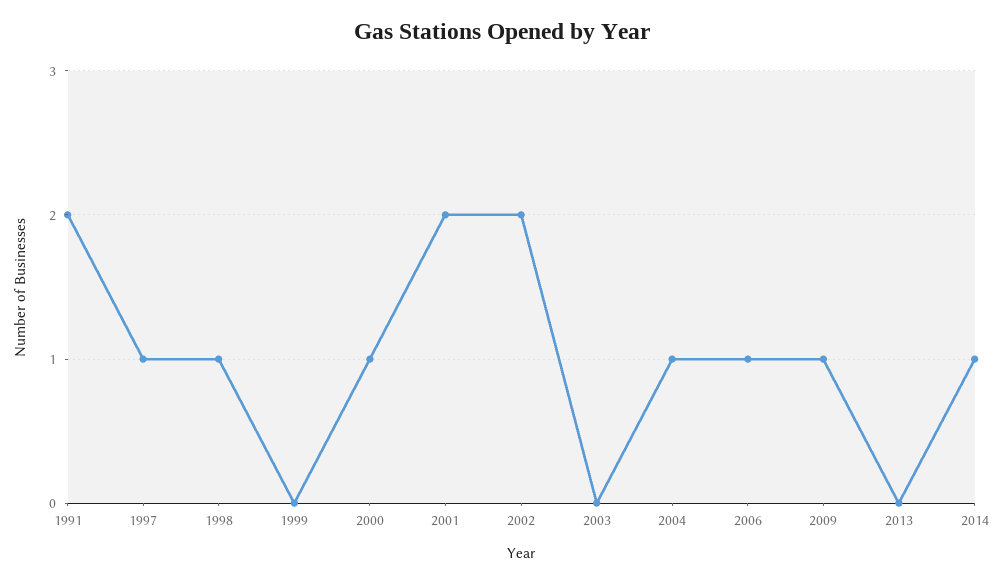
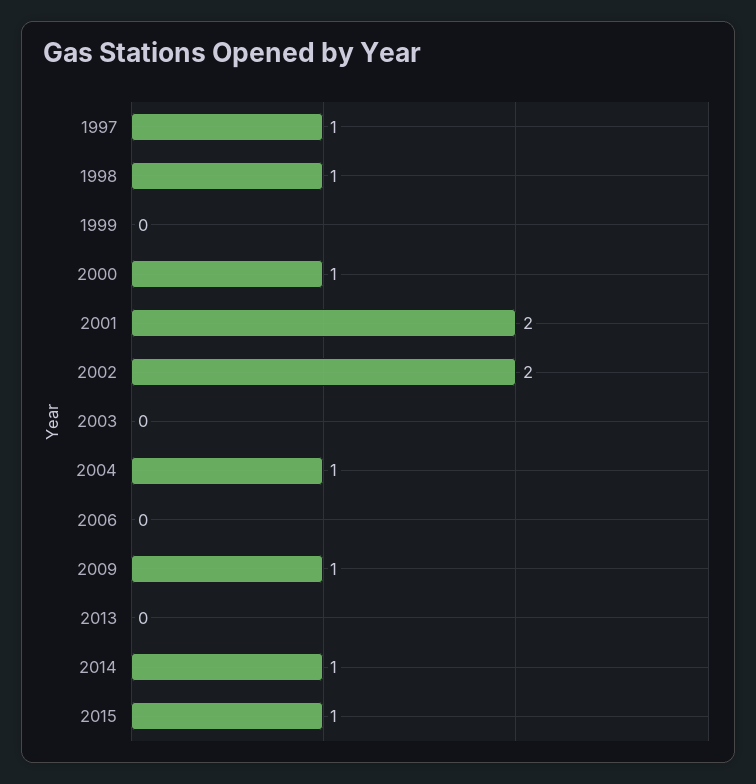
1991: 2 -> none
2006: 1 -> 0
2015: none -> 1

